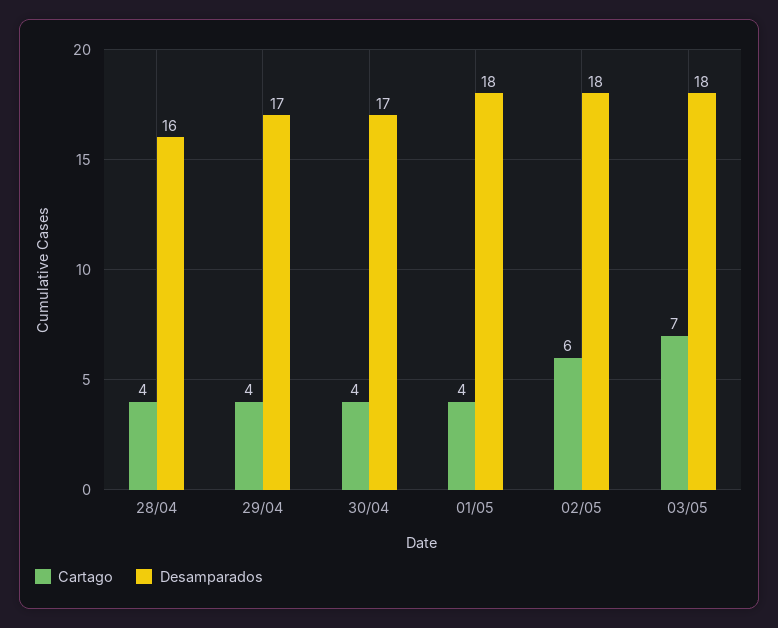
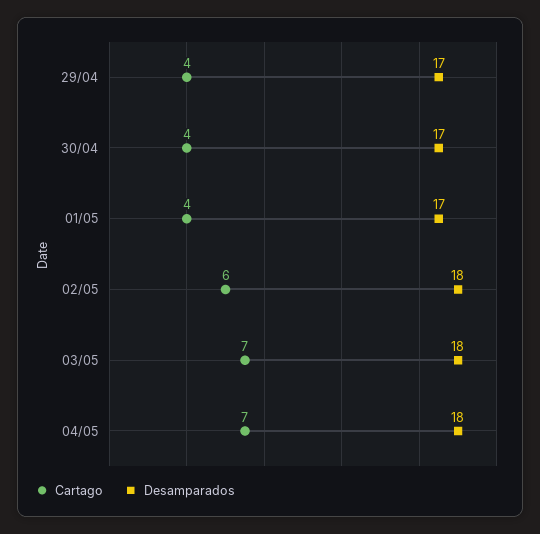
Cartago, 28/04: 4 -> none
Desamparados, 28/04: 16 -> none
Desamparados, 01/05: 18 -> 17
Cartago, 04/05: none -> 7
Desamparados, 04/05: none -> 18

